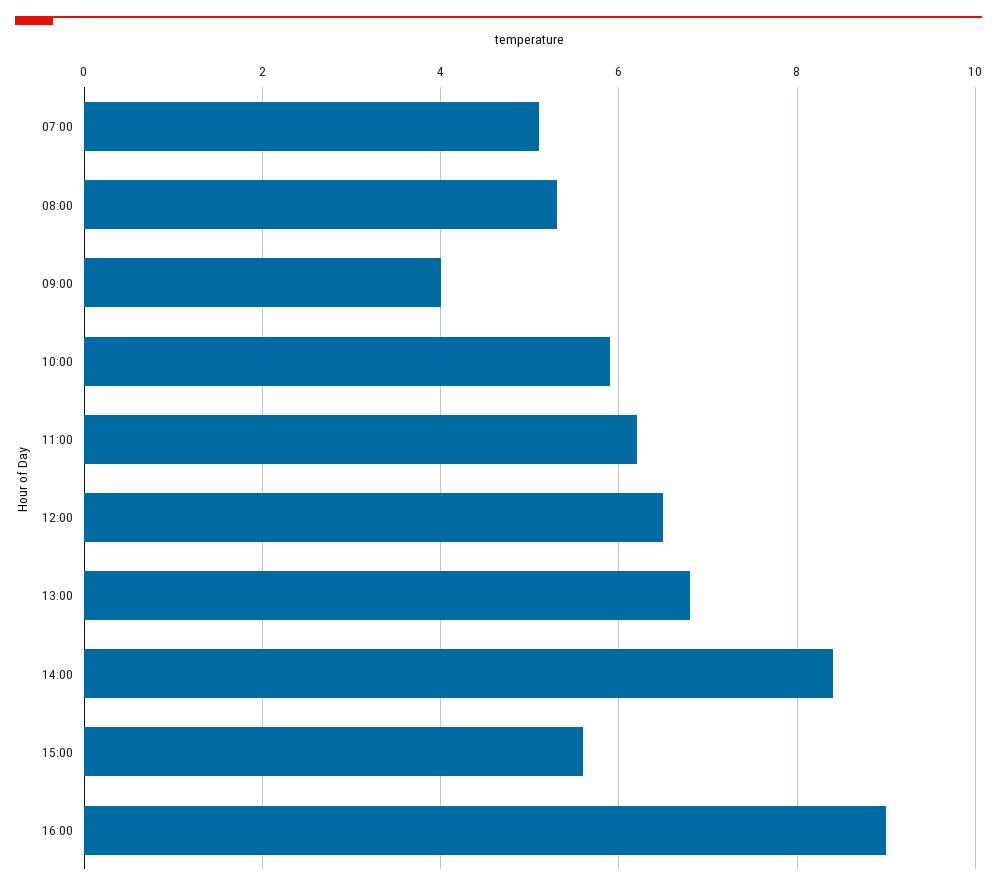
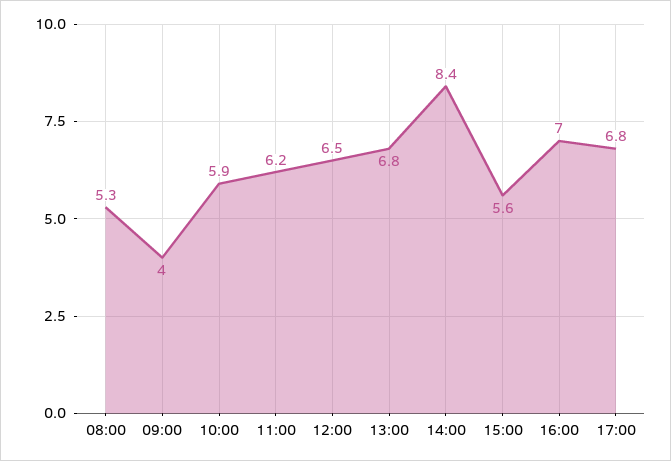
07:00: 5 -> none
16:00: 9 -> 7
17:00: none -> 6.8

